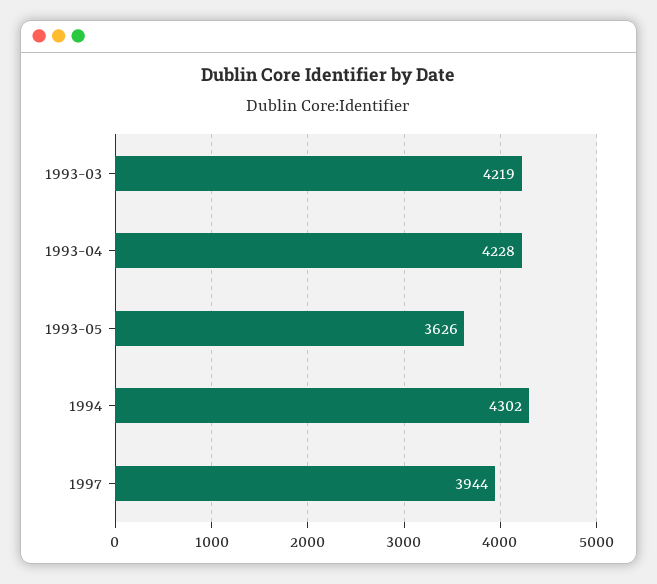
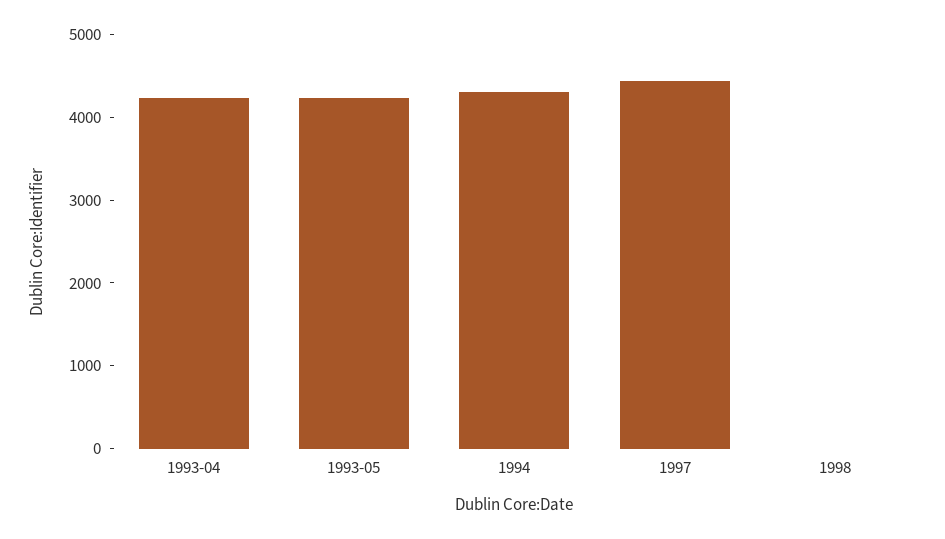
1993-03: 4219 -> none
1993-05: 3626 -> 4200
1997: 3944 -> 4400
1998: none -> 0

